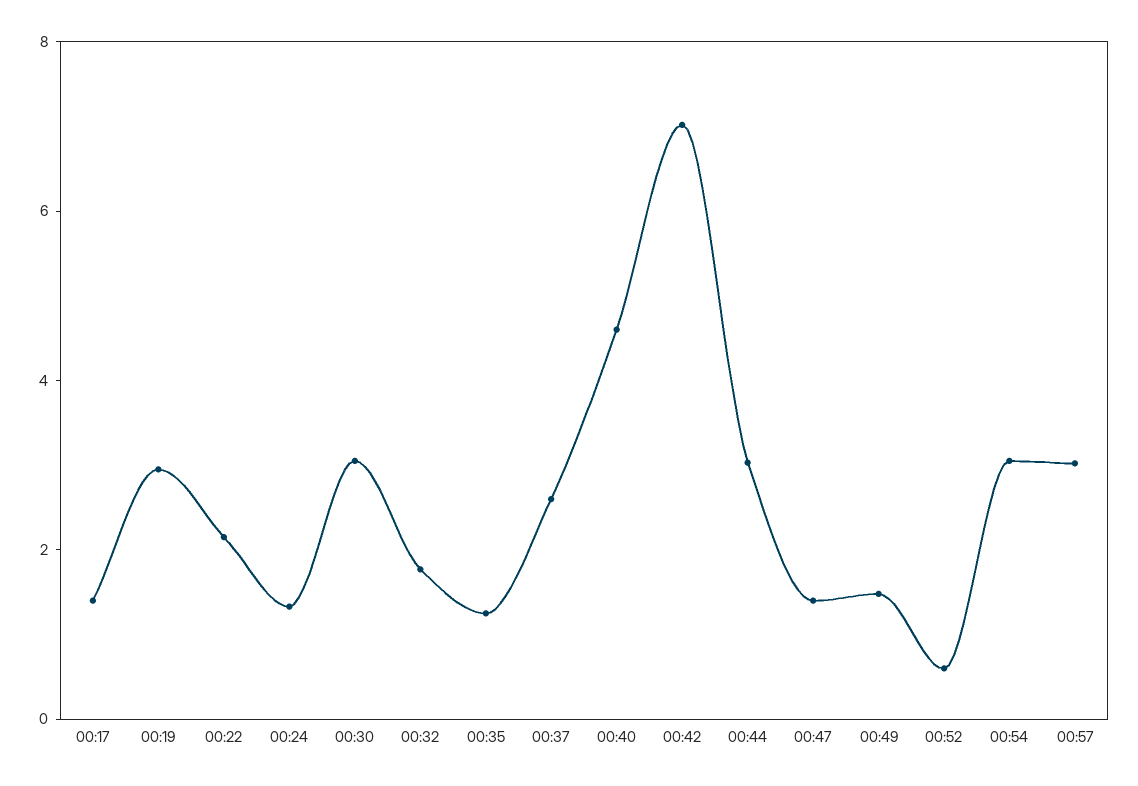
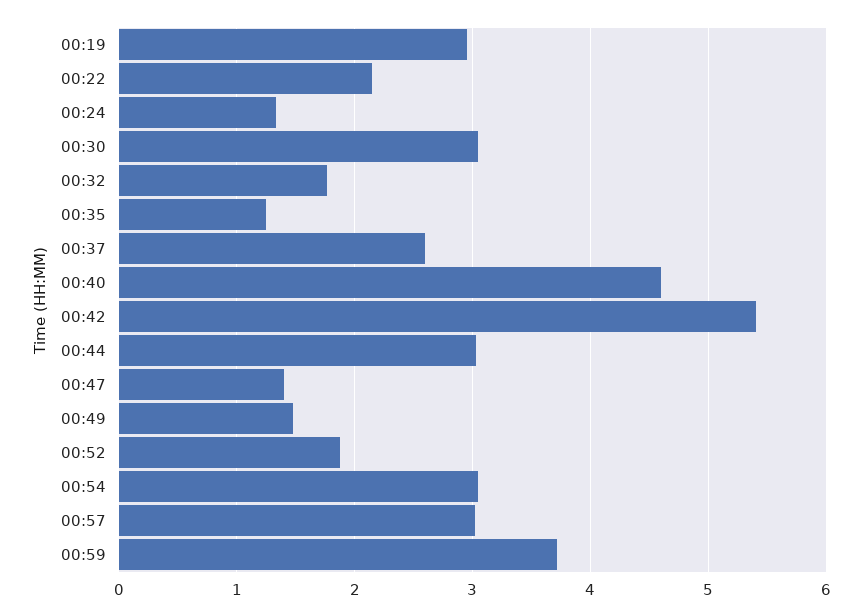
00:17: 1.5 -> none
00:42: 7 -> 5.4
00:52: 0.5 -> 1.9
00:59: none -> 3.7

